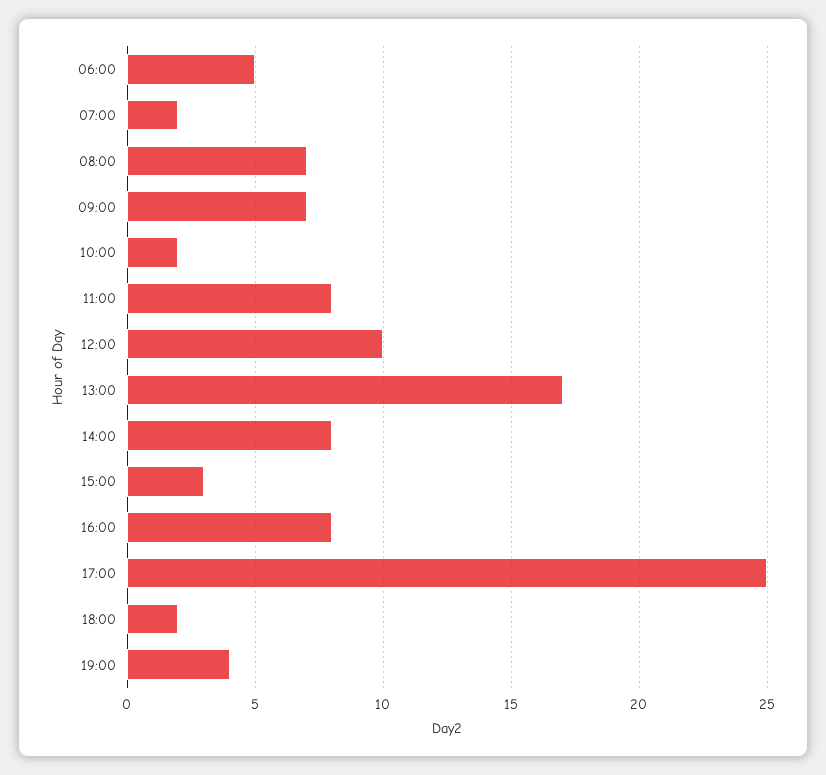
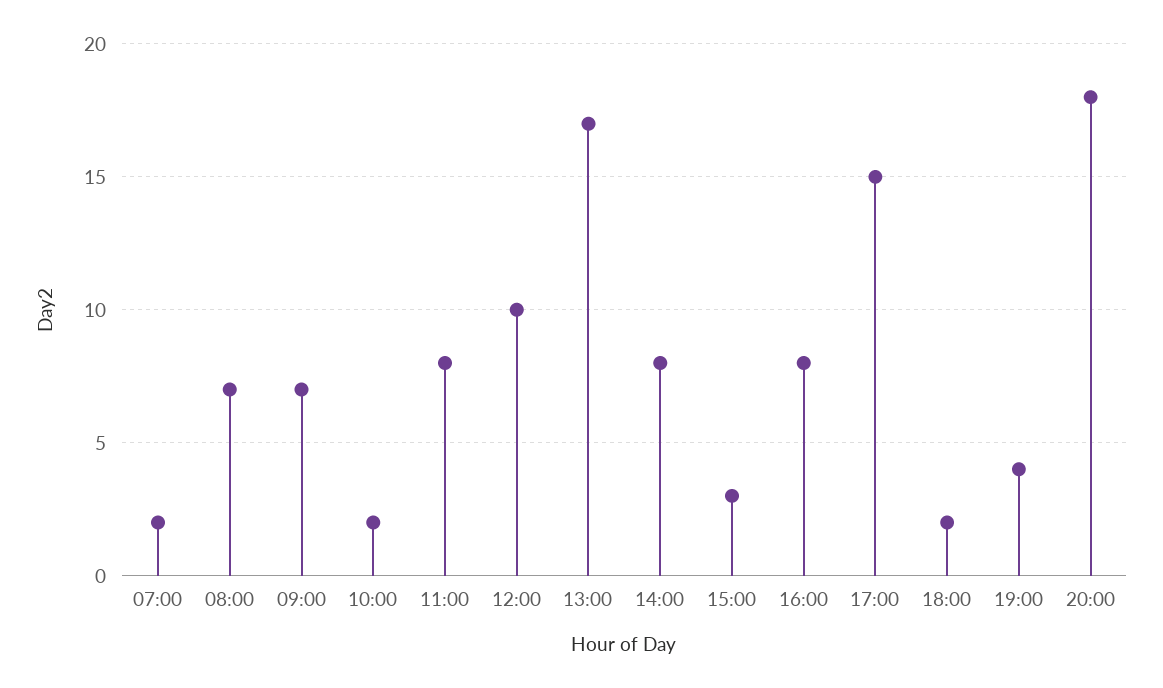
06:00: 5 -> none
17:00: 25 -> 15
20:00: none -> 18

